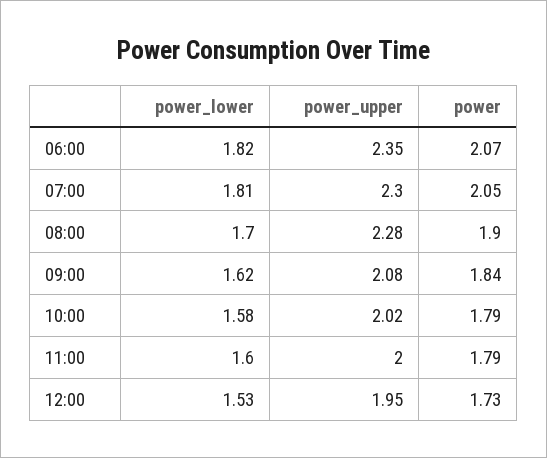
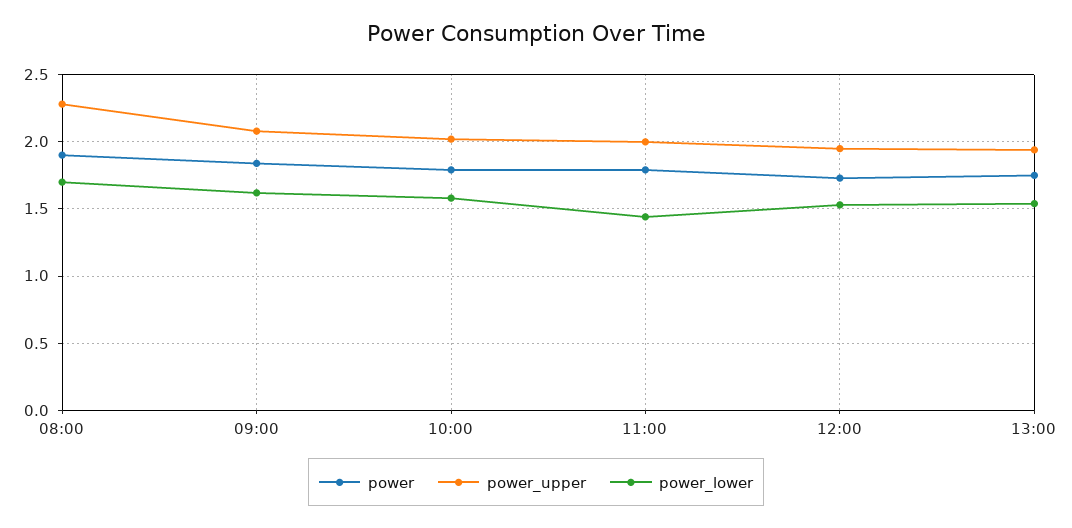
power_lower, 06:00: 1.82 -> none
power_upper, 06:00: 2.35 -> none
power, 06:00: 2.07 -> none
power_lower, 07:00: 1.81 -> none
power_upper, 07:00: 2.3 -> none
power, 07:00: 2.05 -> none
power_lower, 11:00: 1.6 -> 1.45
power, 13:00: none -> 1.75
power_upper, 13:00: none -> 1.95
power_lower, 13:00: none -> 1.55

